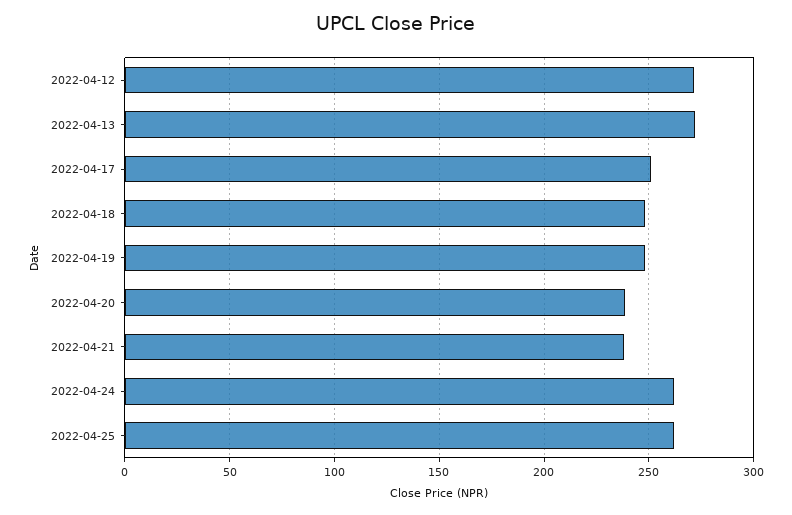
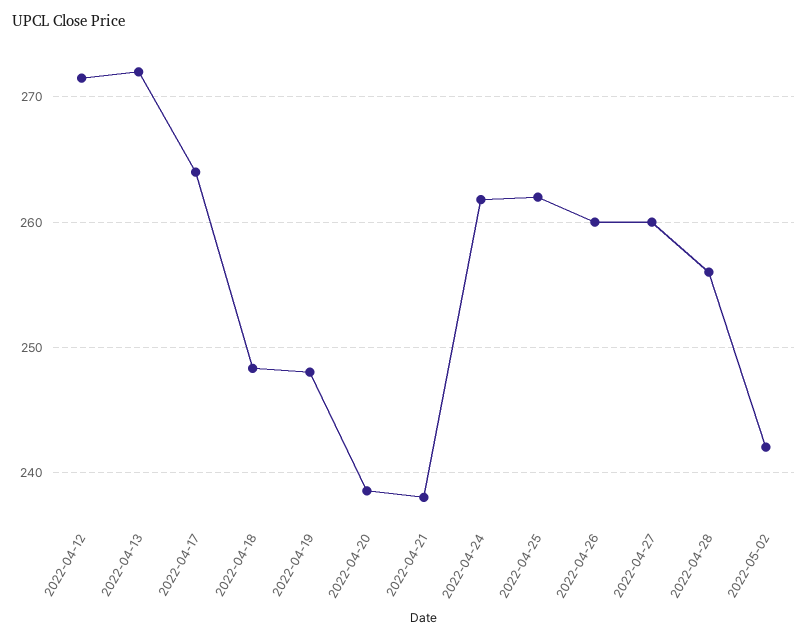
2022-04-17: 250 -> 264
2022-04-26: none -> 260
2022-04-27: none -> 260
2022-04-28: none -> 256
2022-05-02: none -> 242

